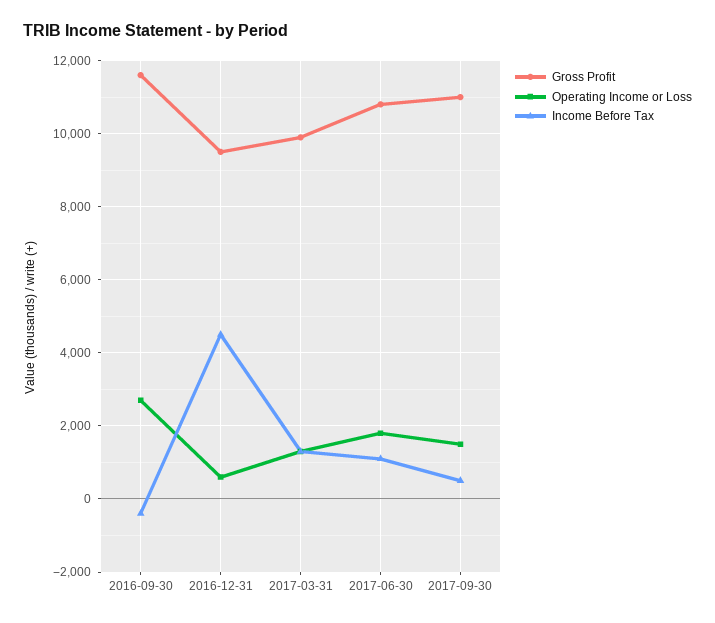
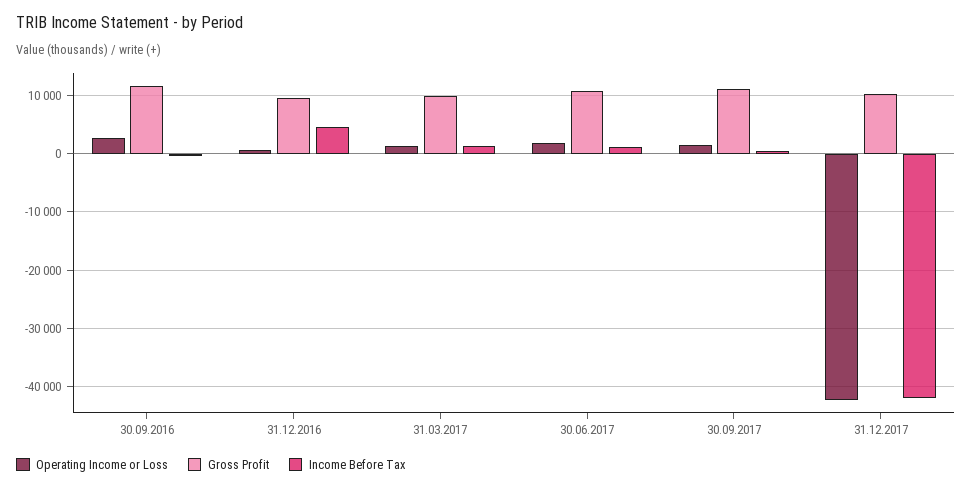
Operating Income or Loss, 31.12.2017: none -> -42000
Gross Profit, 31.12.2017: none -> 10000
Income Before Tax, 31.12.2017: none -> -42000

